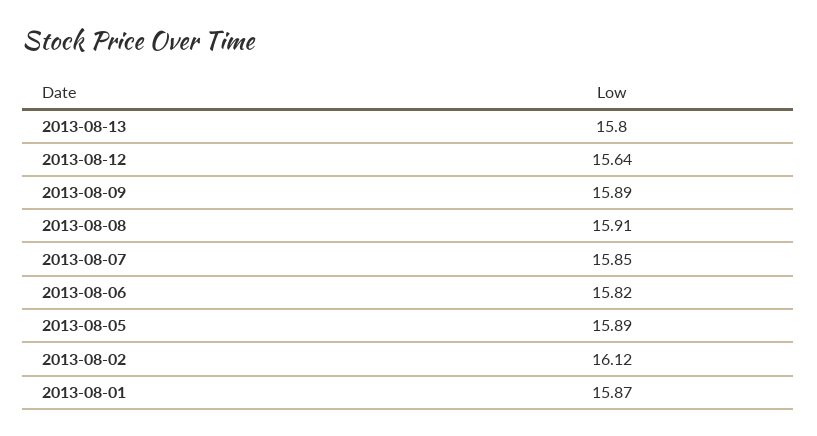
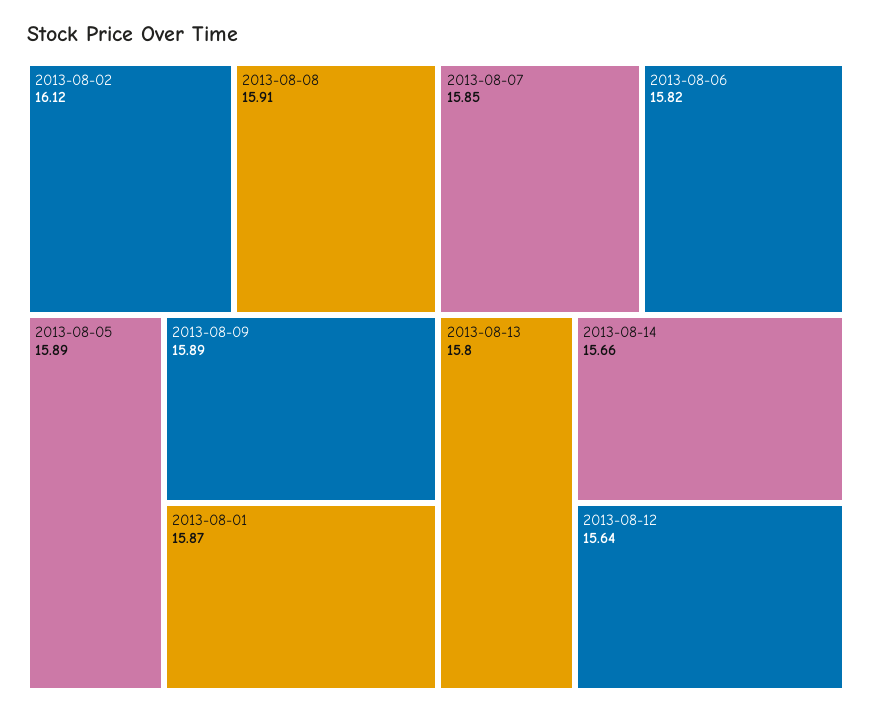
2013-08-14: none -> 15.66

